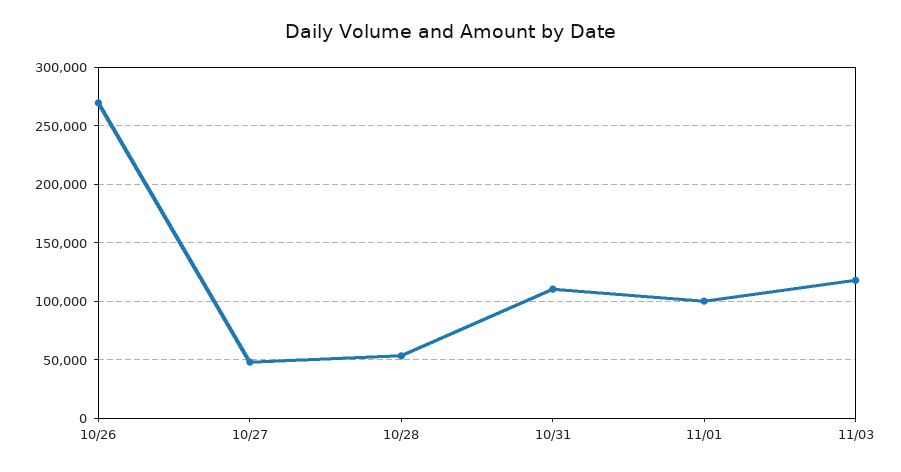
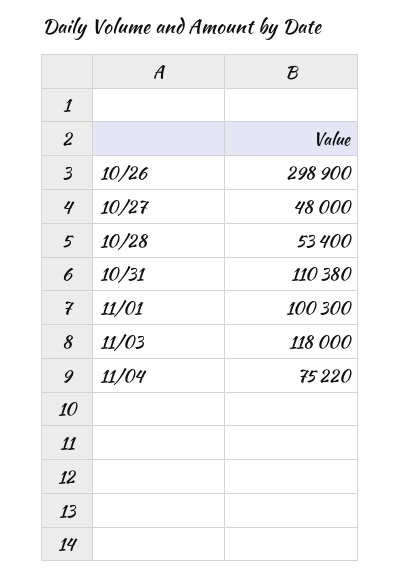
10/26: 270000 -> 298900
11/04: none -> 75220

